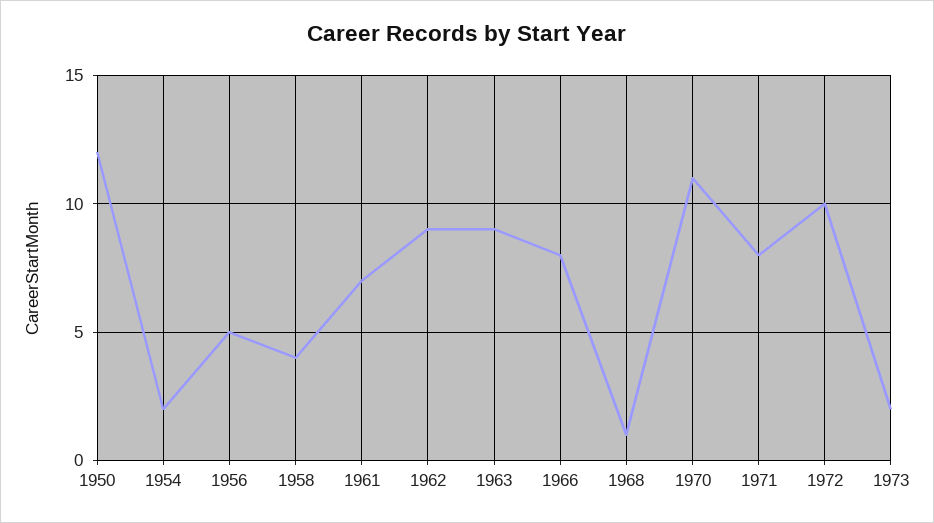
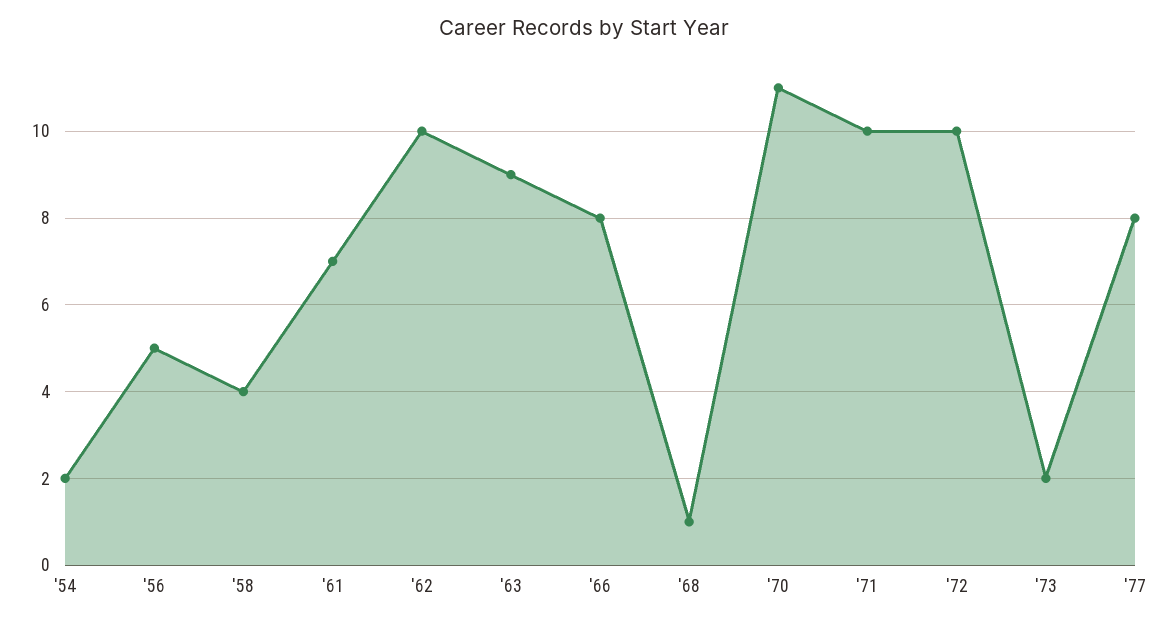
1950: 12 -> none
1962: 9 -> 10
1971: 8 -> 10
'77: none -> 8

